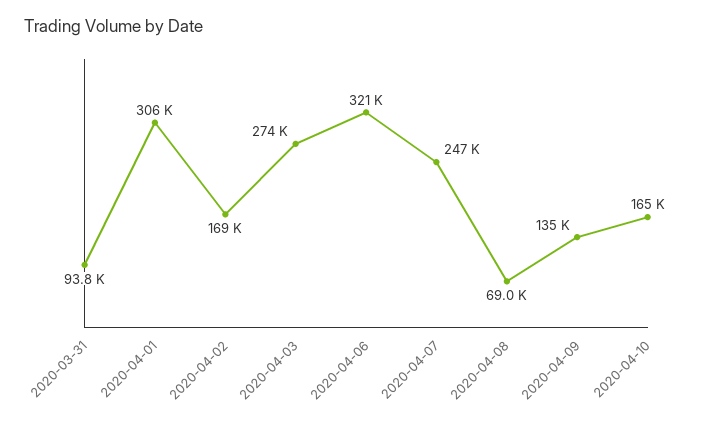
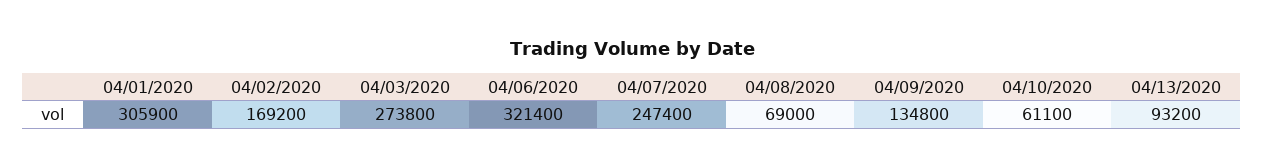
2020-03-31: 93800 -> none
2020-04-10: 165000 -> 61100
04/13/2020: none -> 93200

